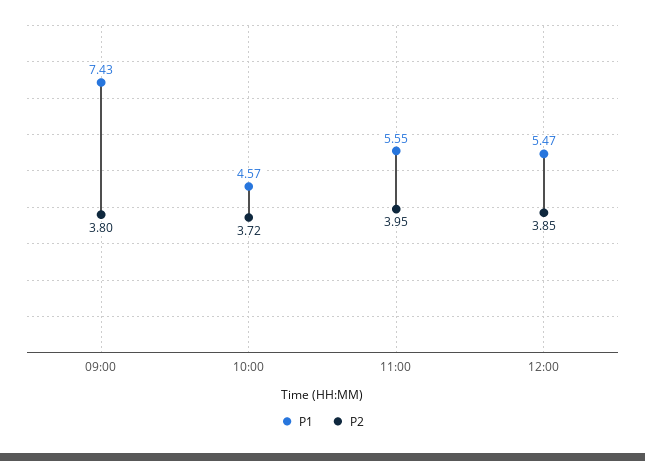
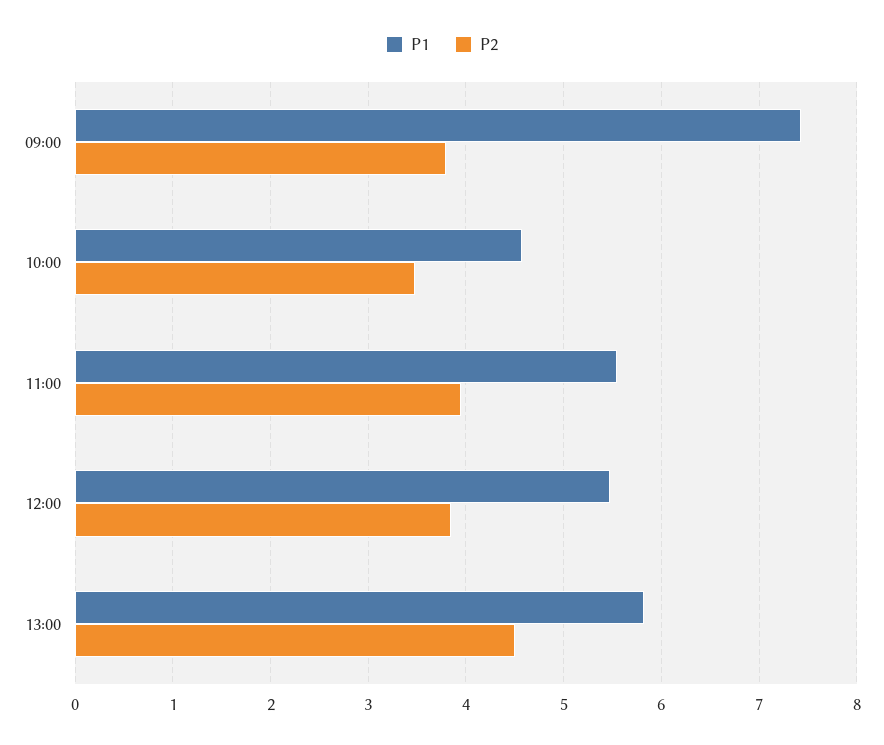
P2, 10:00: 3.72 -> 3.5
P1, 13:00: none -> 5.8
P2, 13:00: none -> 4.5

